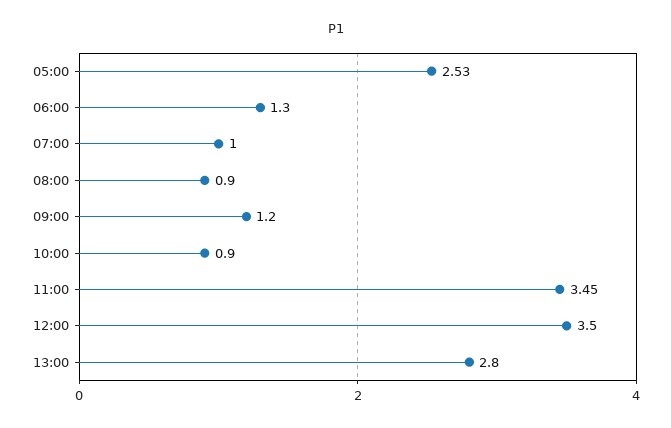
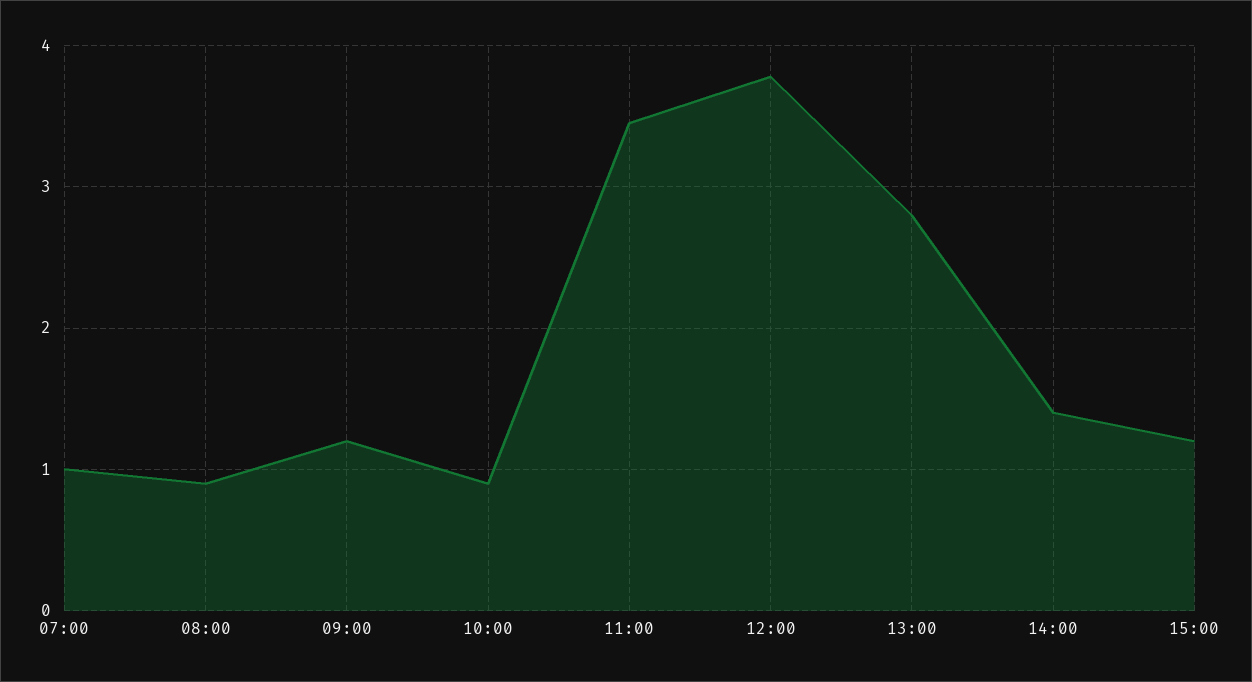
05:00: 2.53 -> none
06:00: 1.3 -> none
12:00: 3.5 -> 3.8
14:00: none -> 1.4
15:00: none -> 1.2

